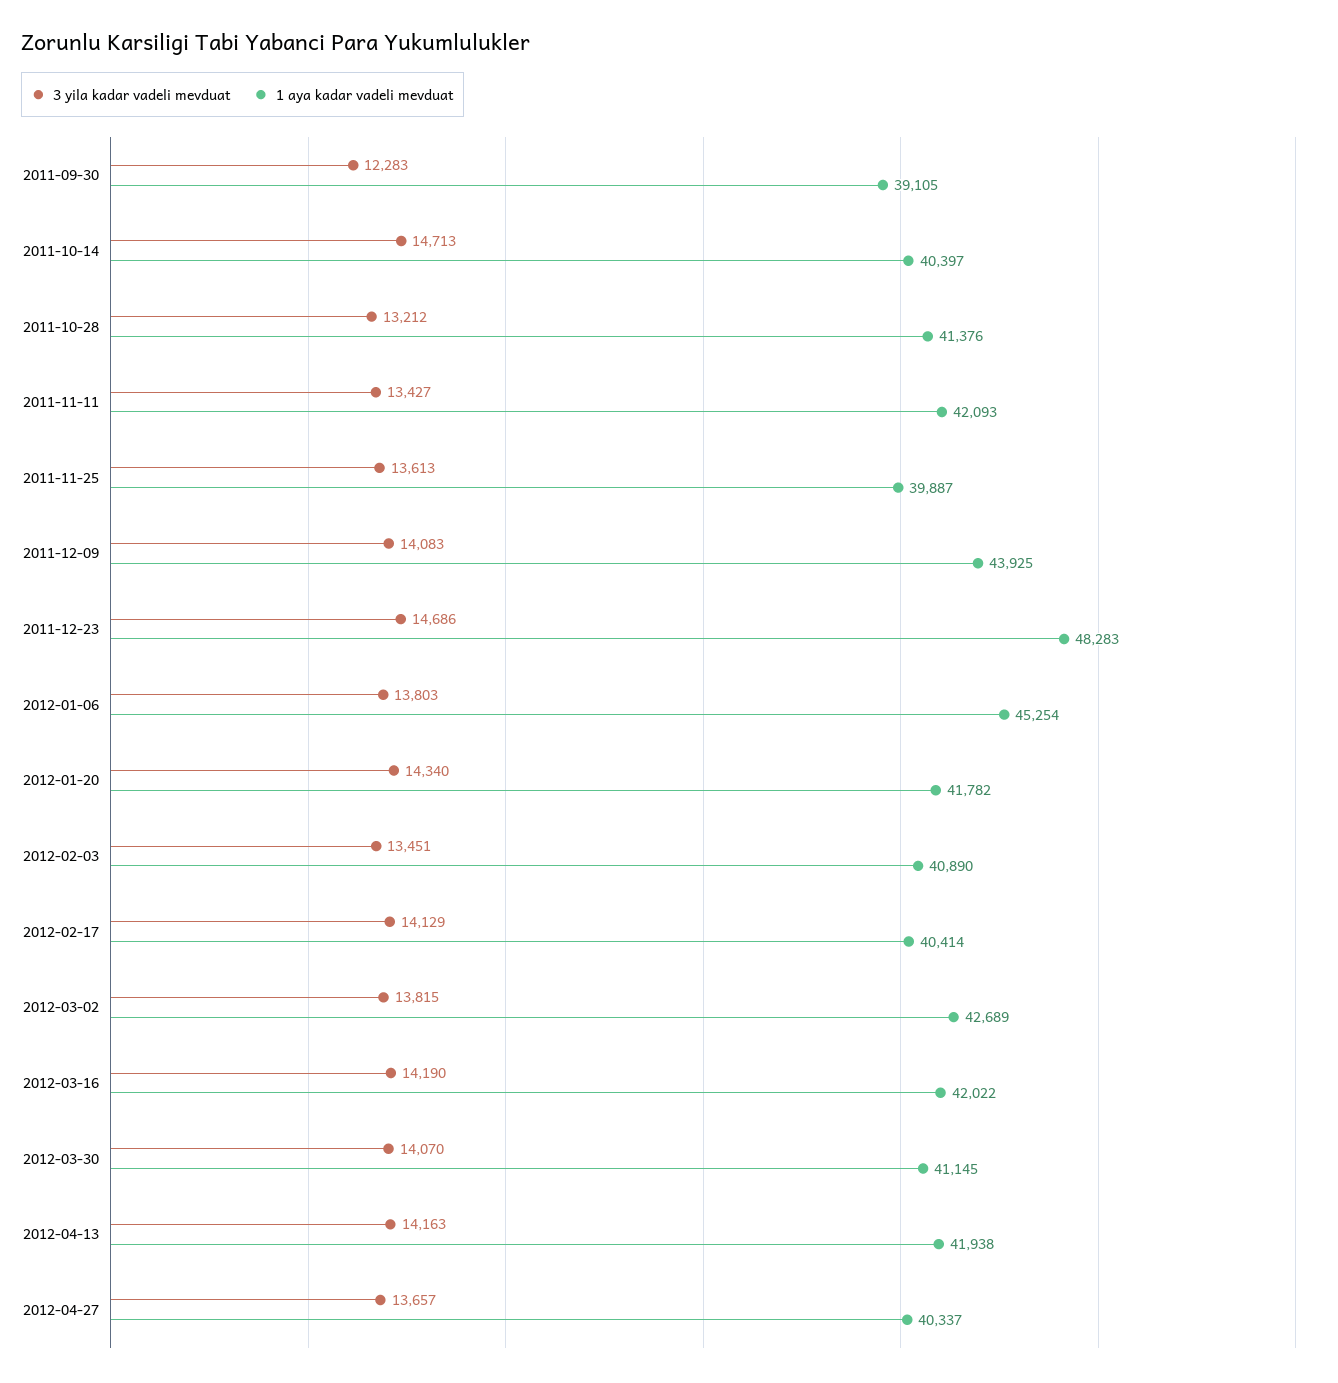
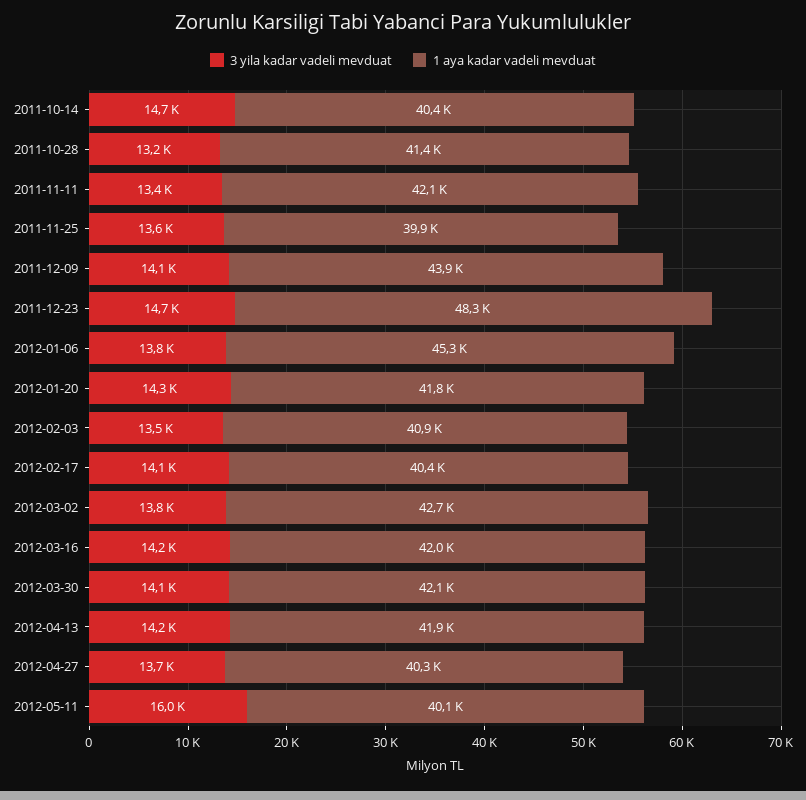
3 yila kadar vadeli mevduat, 2011-09-30: 12283 -> none
1 aya kadar vadeli mevduat, 2011-09-30: 39105 -> none
1 aya kadar vadeli mevduat, 2012-03-30: 41145 -> 42100
3 yila kadar vadeli mevduat, 2012-05-11: none -> 16000
1 aya kadar vadeli mevduat, 2012-05-11: none -> 40100

